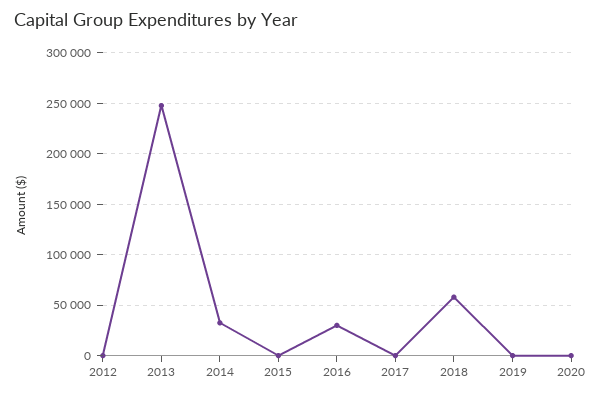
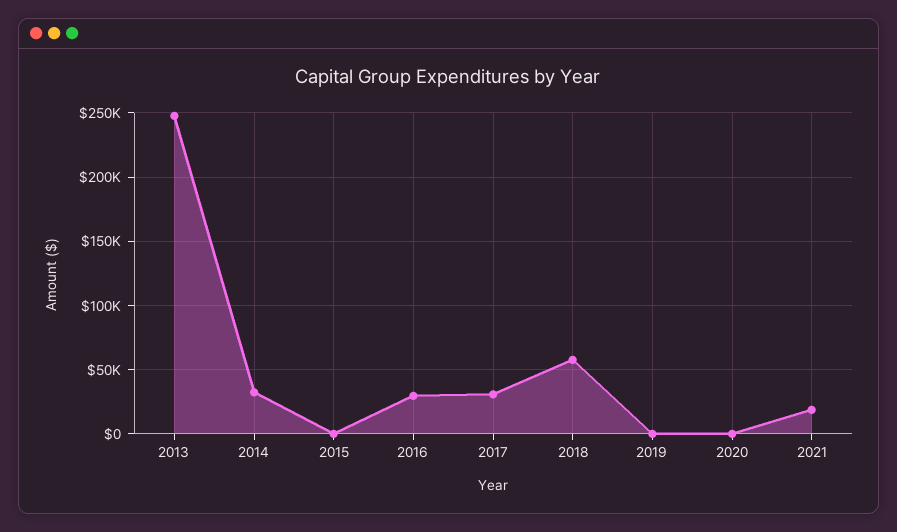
2012: 0 -> none
2017: 0 -> 30000
2021: none -> 20000

